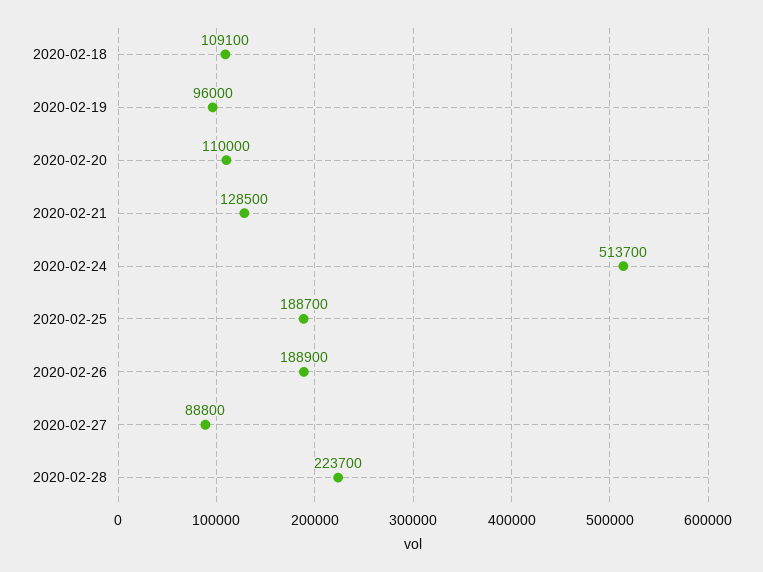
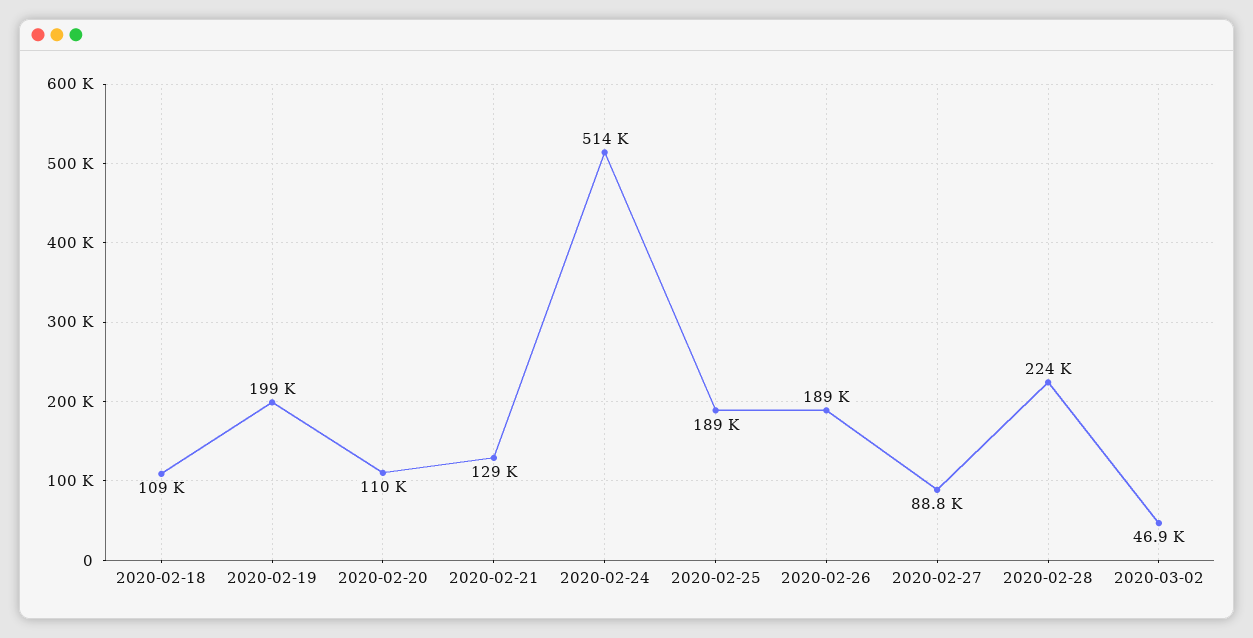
2020-02-19: 96000 -> 199000
2020-03-02: none -> 46900

